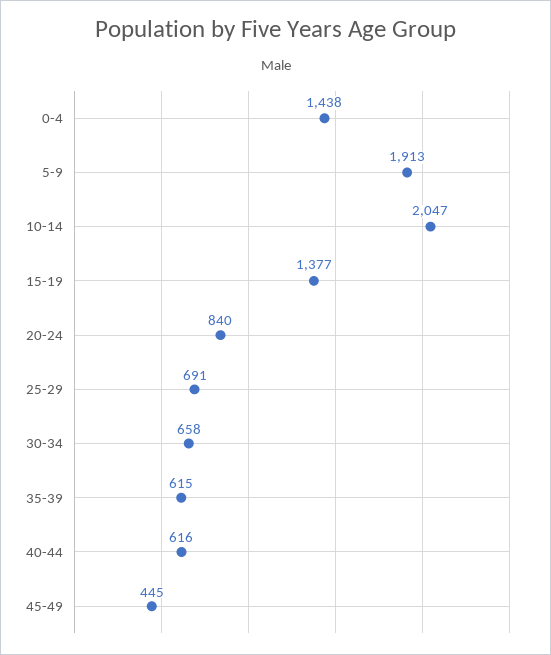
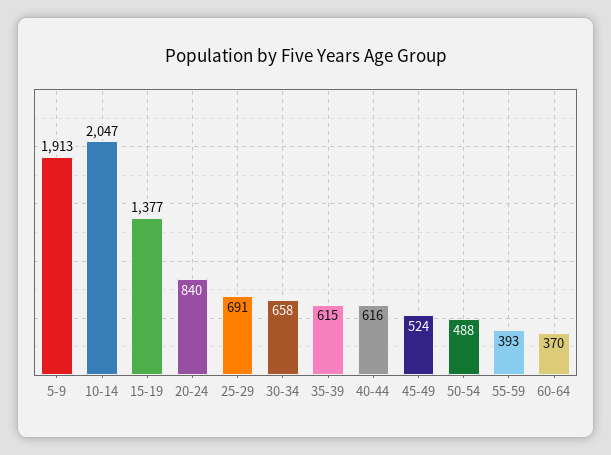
0-4: 1438 -> none
45-49: 445 -> 524
50-54: none -> 488
55-59: none -> 393
60-64: none -> 370

